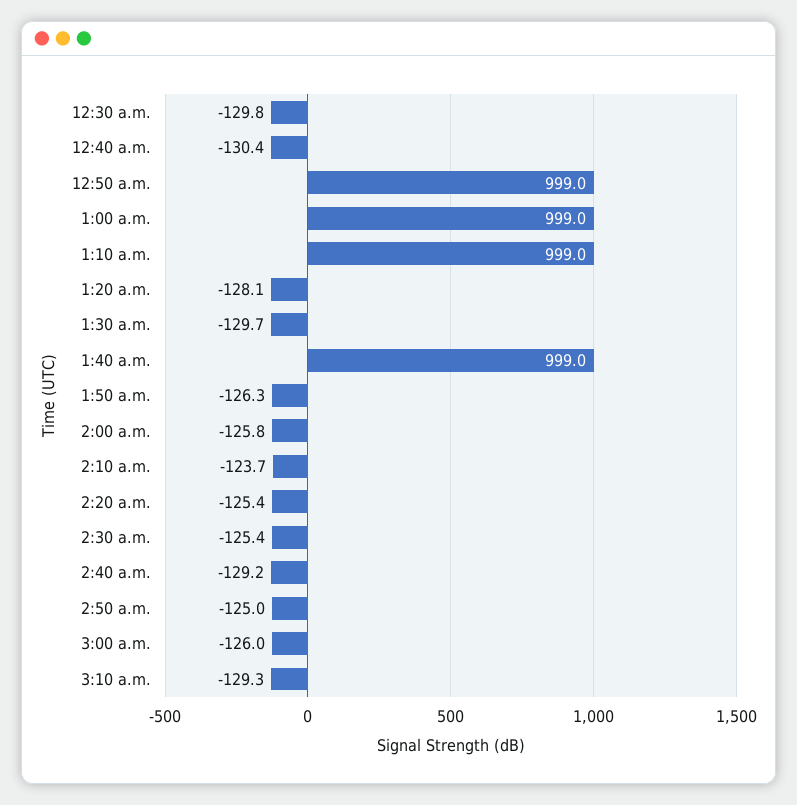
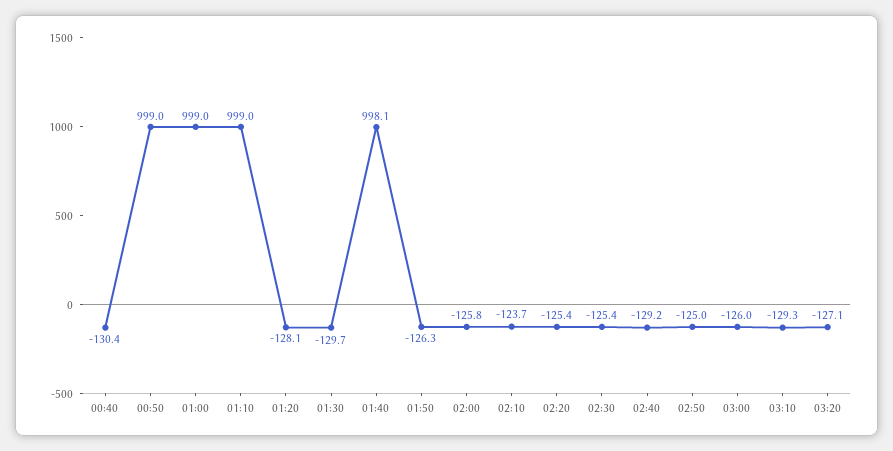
12:30 a.m.: -129.8 -> none
1:40 a.m.: 999 -> 998.1
03:20: none -> -127.1

